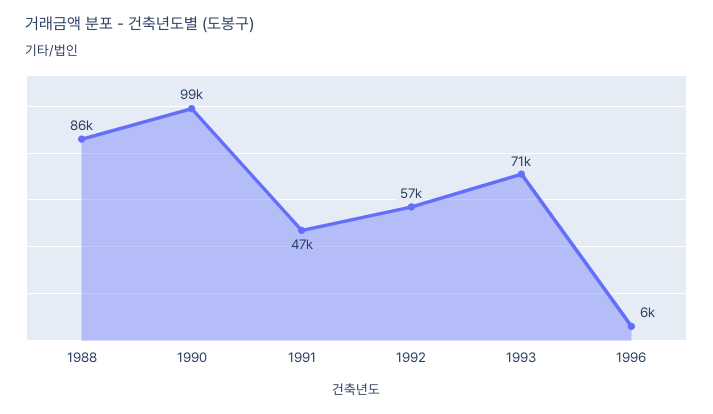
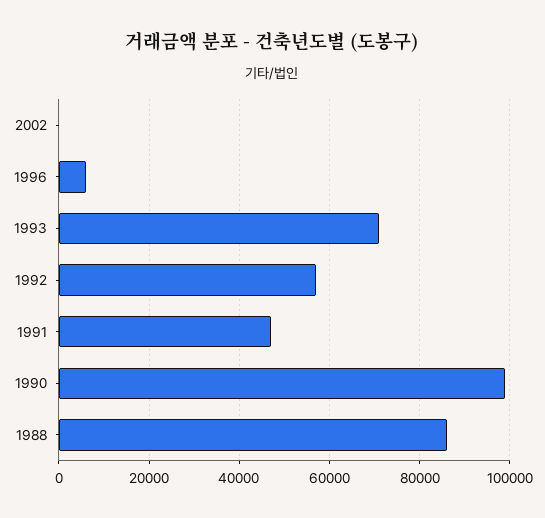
2002: none -> 0

